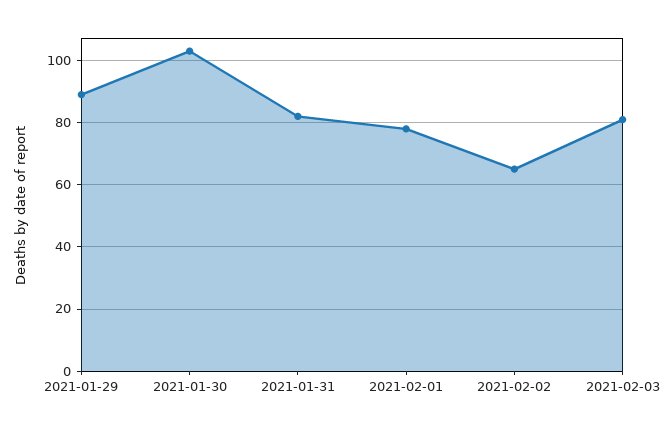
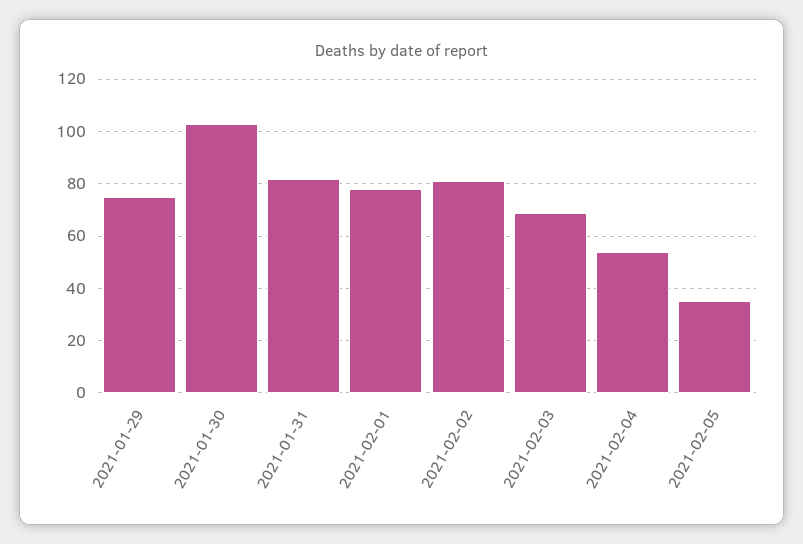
2021-01-29: 90 -> 75
2021-02-02: 65 -> 80
2021-02-03: 80 -> 70
2021-02-04: none -> 55
2021-02-05: none -> 35

